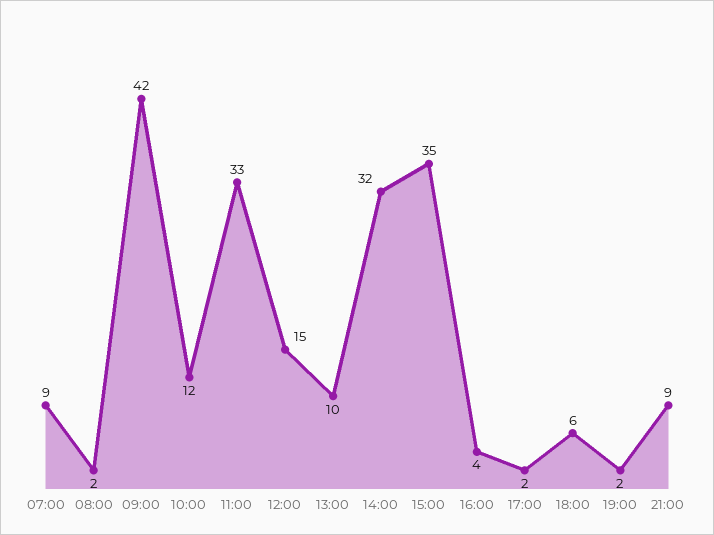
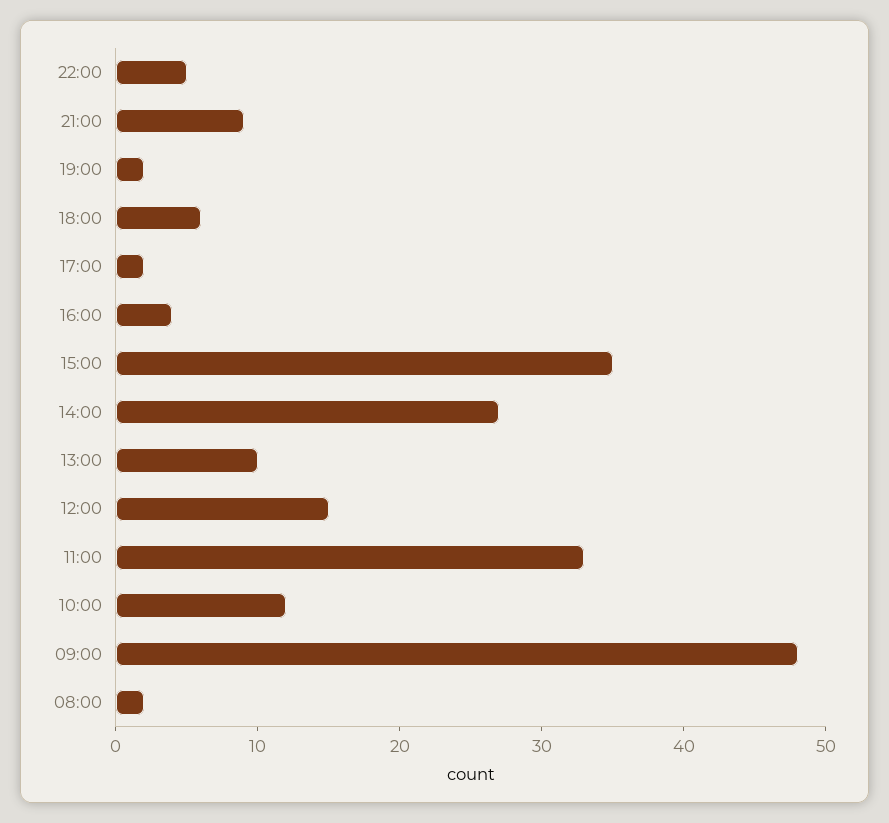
07:00: 9 -> none
09:00: 42 -> 48
14:00: 32 -> 27
22:00: none -> 5

